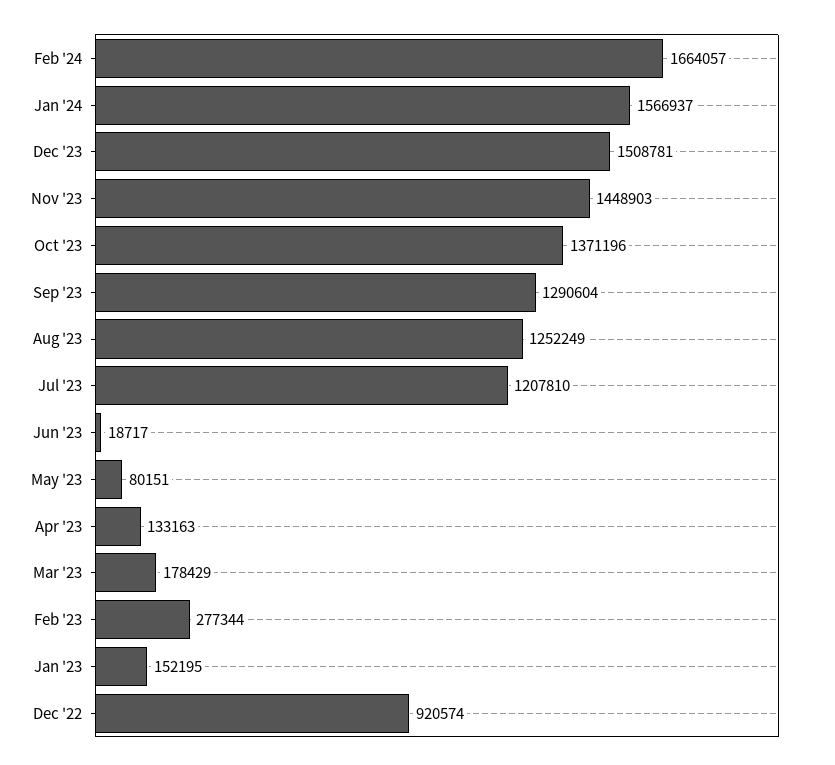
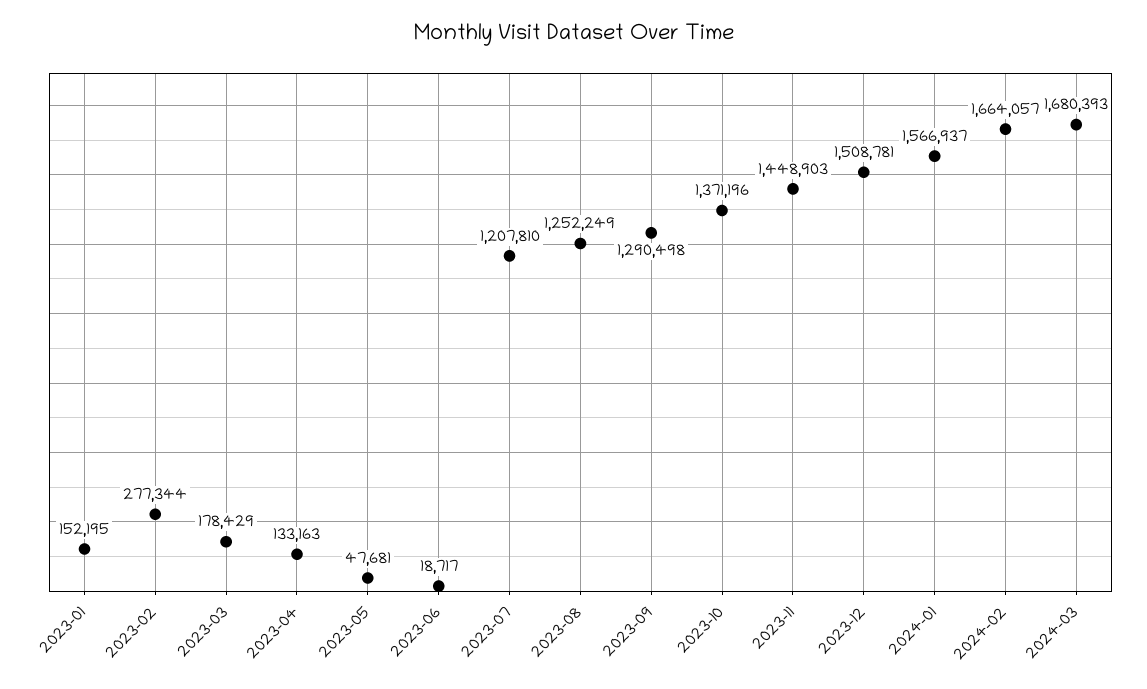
Sep '23: 1290604 -> 1290498
May '23: 80151 -> 47681
Dec '22: 920574 -> none
2024-03: none -> 1680393

